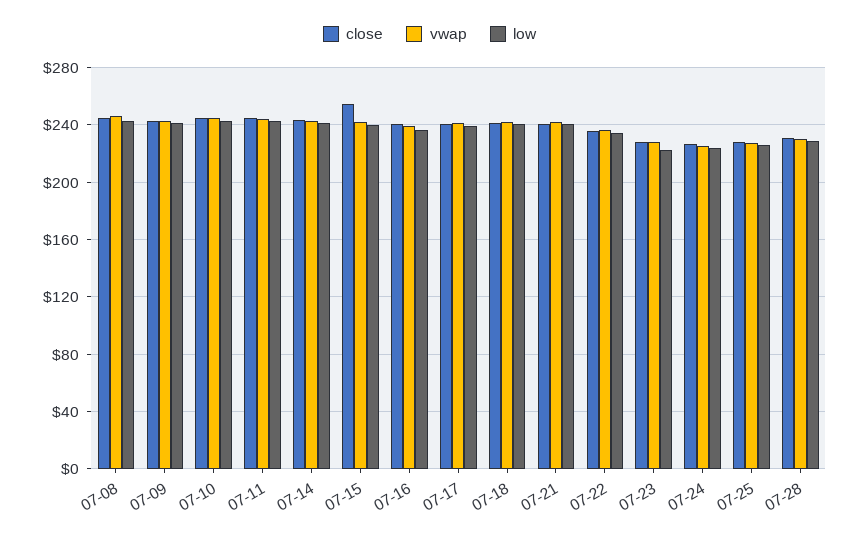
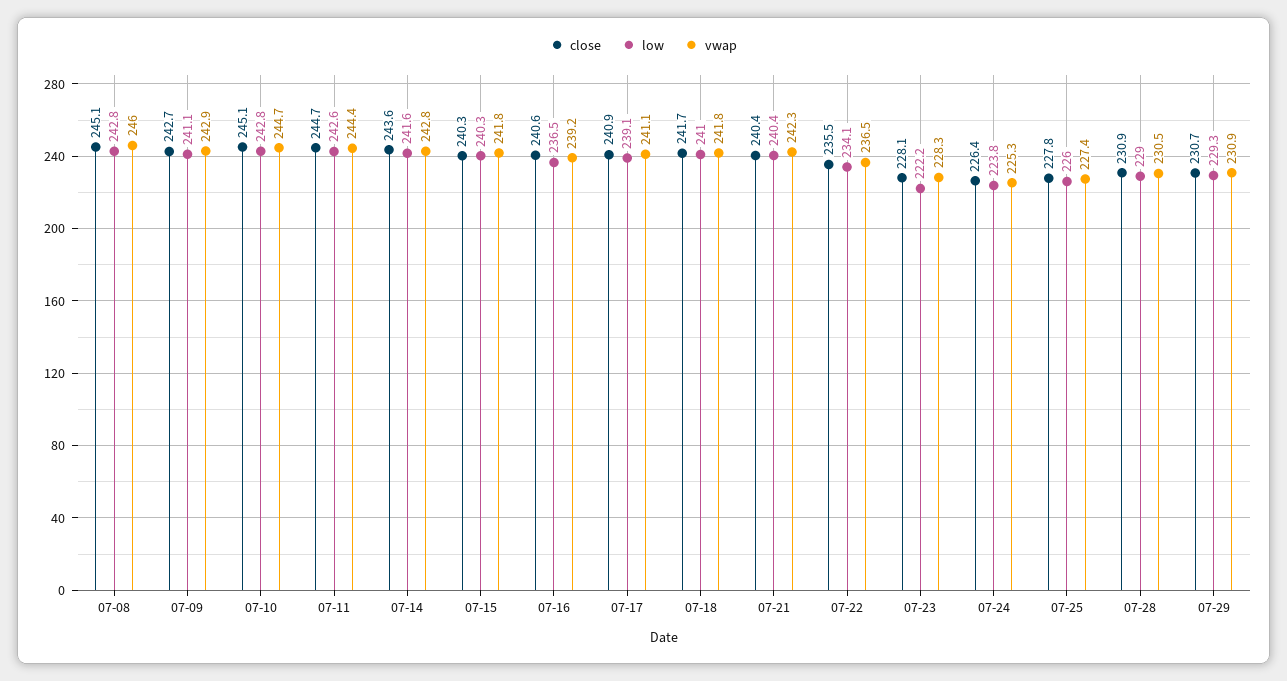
close, 07-15: 255 -> 240.3
close, 07-29: none -> 230.7
low, 07-29: none -> 229.3
vwap, 07-29: none -> 230.9

